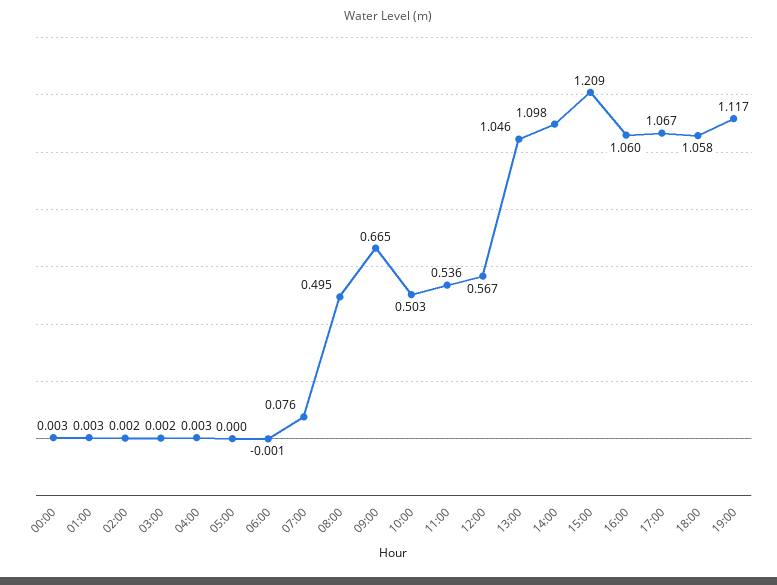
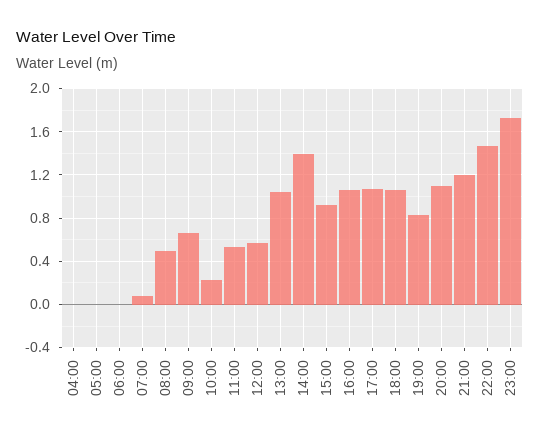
00:00: 0.003 -> none
01:00: 0.003 -> none
02:00: 0.002 -> none
03:00: 0.002 -> none
10:00: 0.503 -> 0.2
14:00: 1.098 -> 1.4
15:00: 1.209 -> 0.9
19:00: 1.117 -> 0.8
20:00: none -> 1.1
21:00: none -> 1.2
22:00: none -> 1.5
23:00: none -> 1.7

